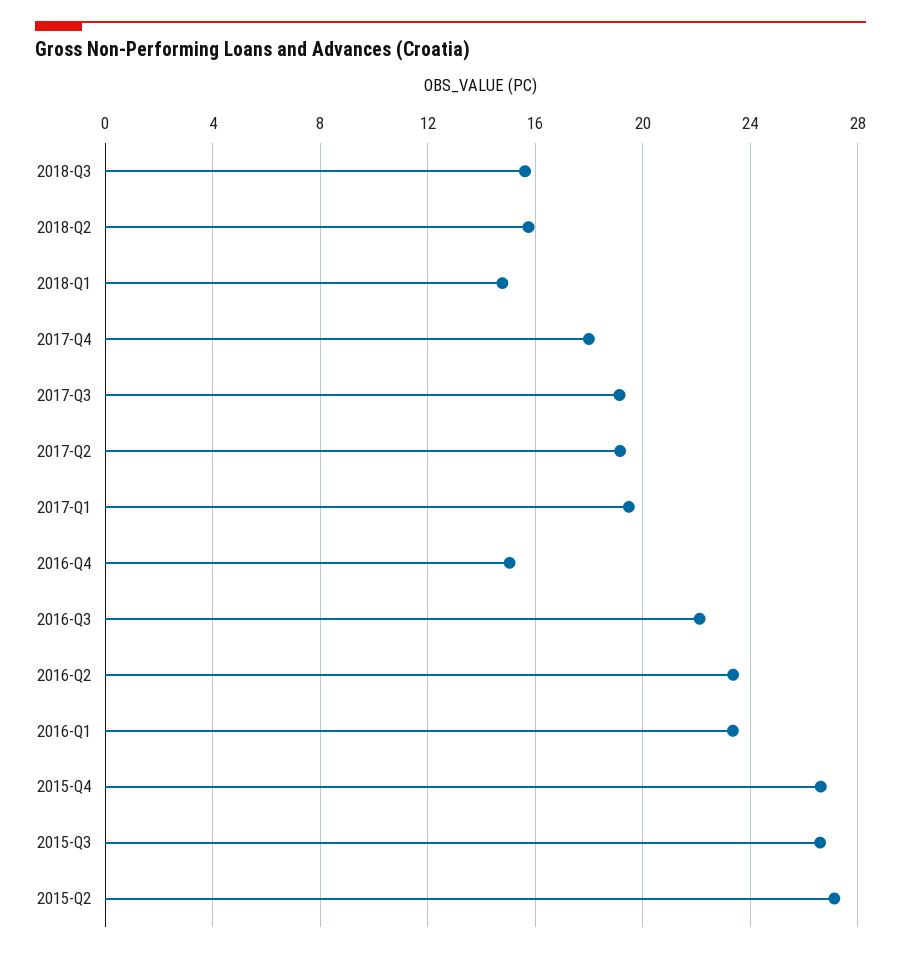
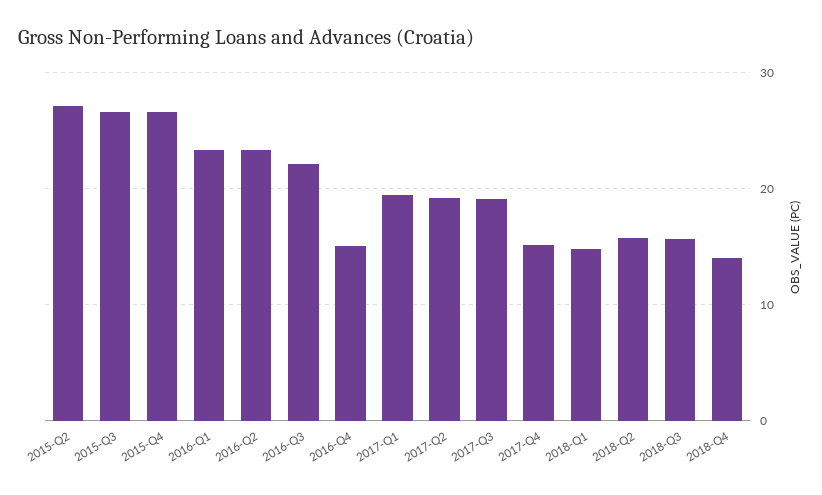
2017-Q4: 18 -> 15
2018-Q4: none -> 14

